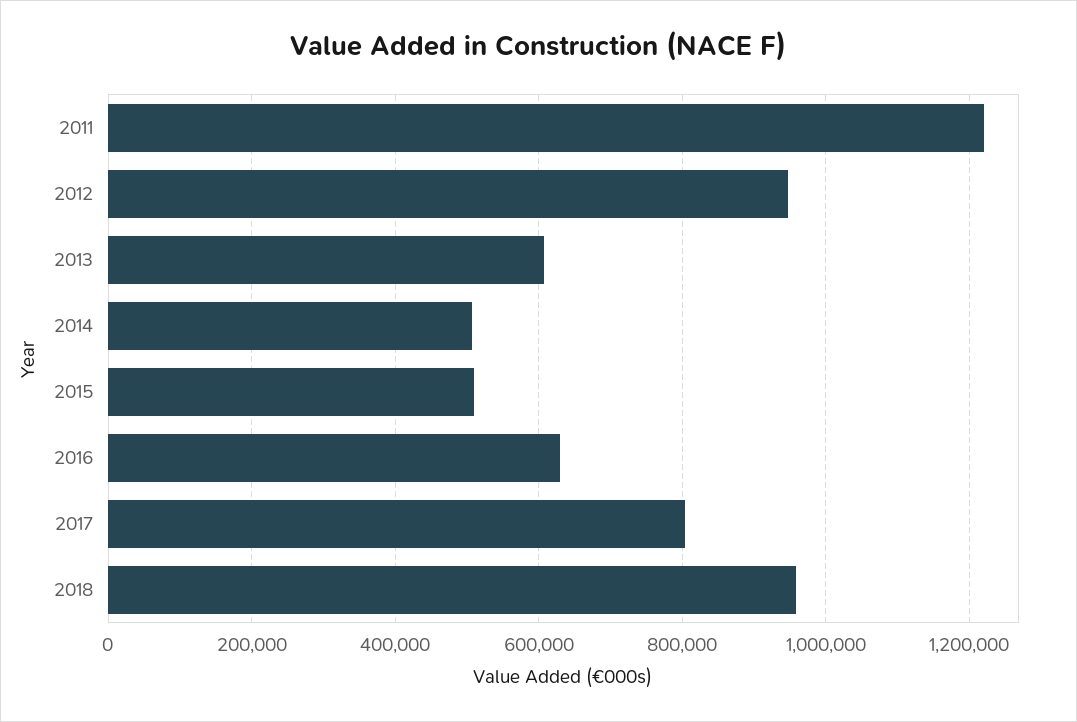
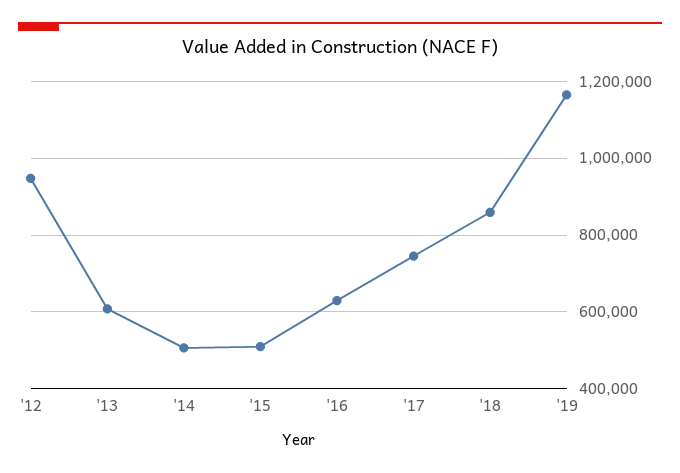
2011: 1220000 -> none
2017: 800000 -> 740000
2018: 960000 -> 860000
'19: none -> 1160000

